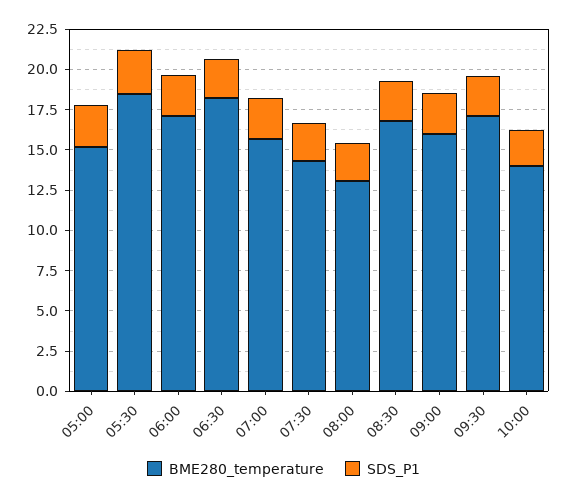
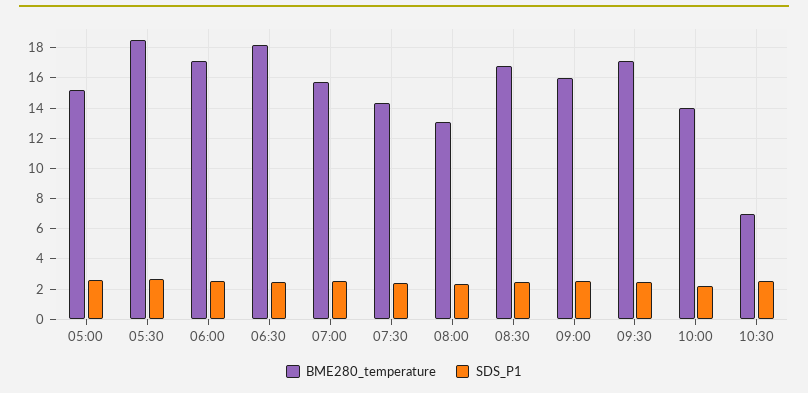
BME280_temperature, 10:30: none -> 7
SDS_P1, 10:30: none -> 2.5

